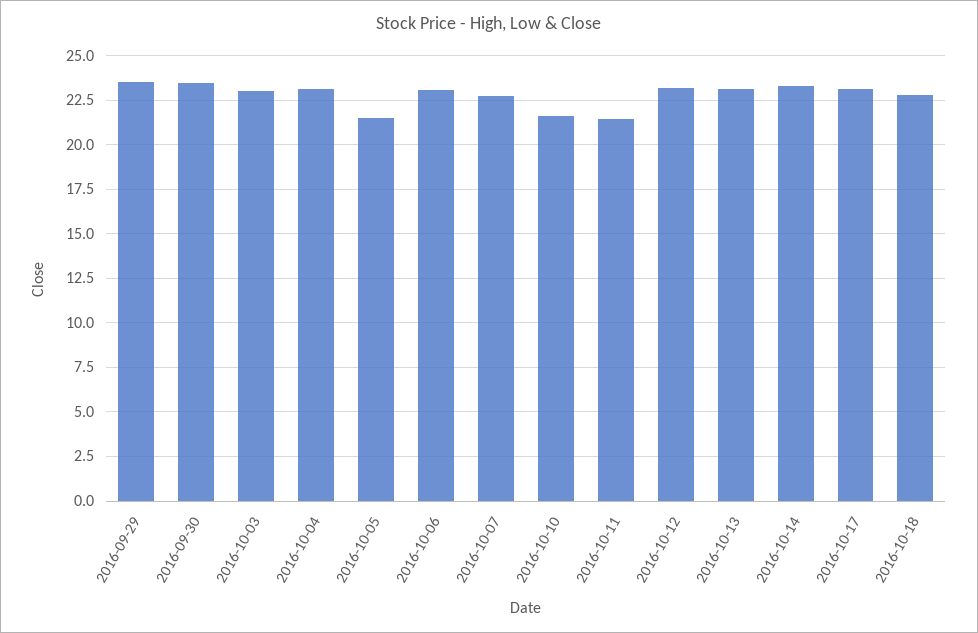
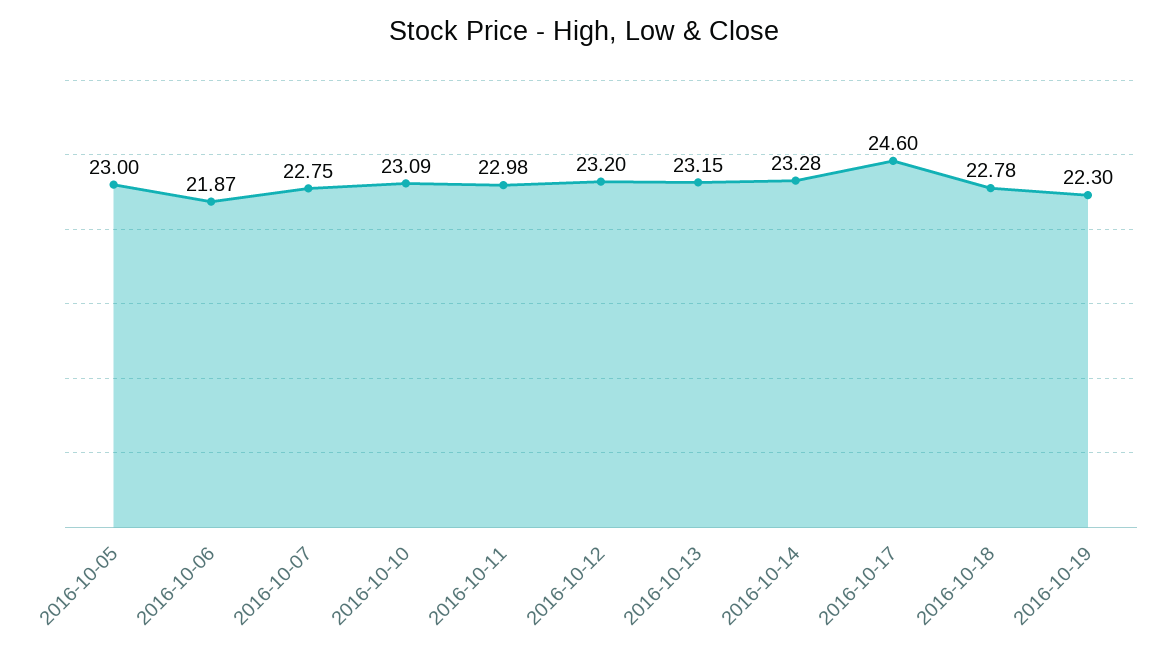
2016-09-29: 23.5 -> none
2016-09-30: 23.5 -> none
2016-10-03: 23 -> none
2016-10-04: 23 -> none
2016-10-05: 21.5 -> 23
2016-10-06: 23 -> 21.87
2016-10-10: 21.5 -> 23.09
2016-10-11: 21.5 -> 22.98
2016-10-17: 23 -> 24.6
2016-10-19: none -> 22.3

